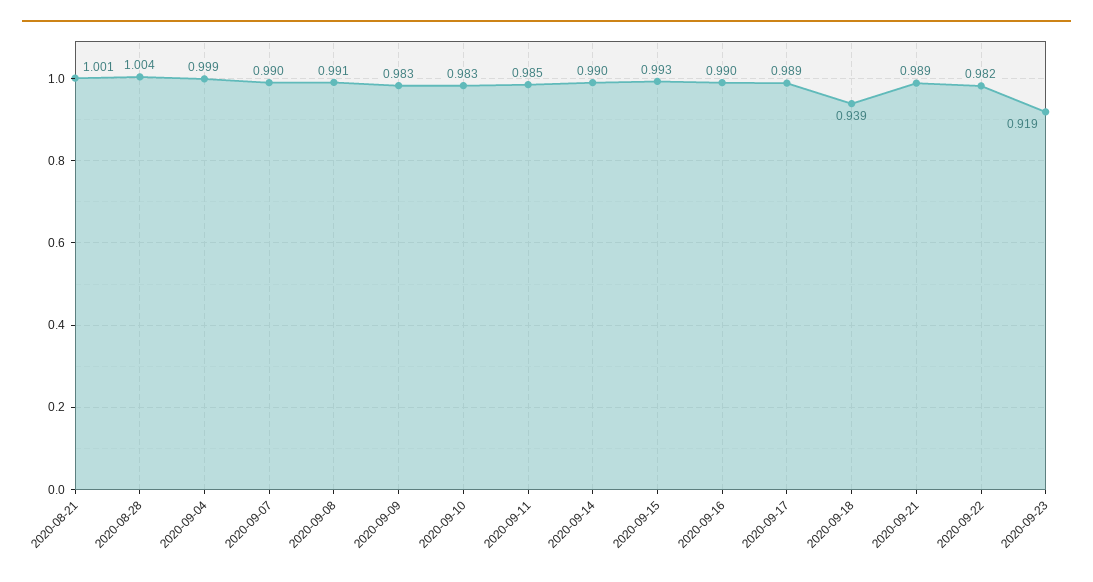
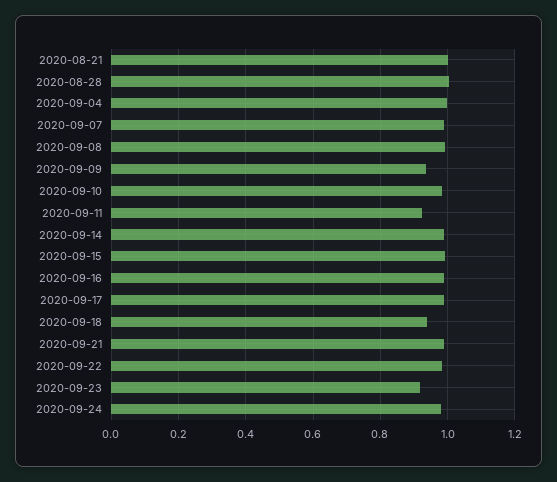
2020-09-09: 0.983 -> 0.94
2020-09-11: 0.985 -> 0.92
2020-09-24: none -> 0.98

